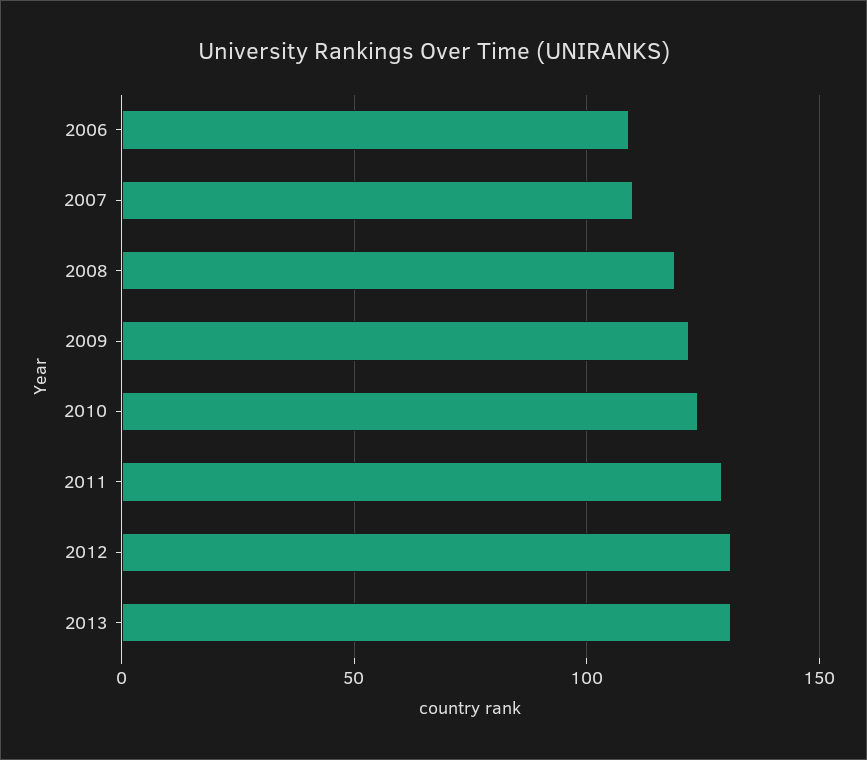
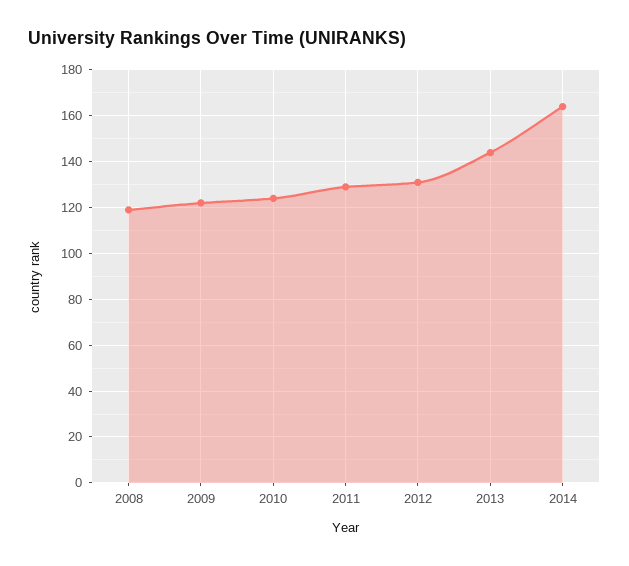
2006: 110 -> none
2007: 110 -> none
2013: 130 -> 145
2014: none -> 165

